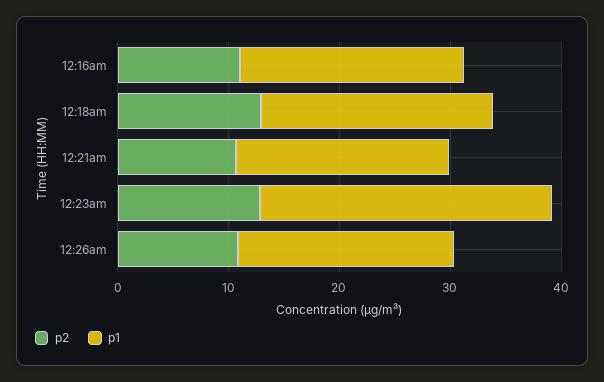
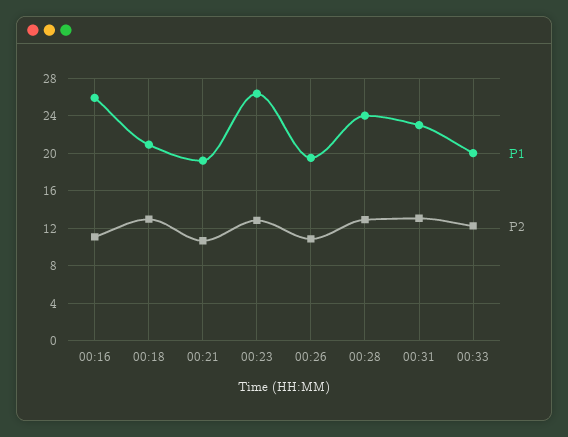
p1, 12:16am: 20 -> 26
p1, 00:28: none -> 24
p2, 00:28: none -> 13
p1, 00:31: none -> 23
p2, 00:31: none -> 13
p1, 00:33: none -> 20
p2, 00:33: none -> 12

